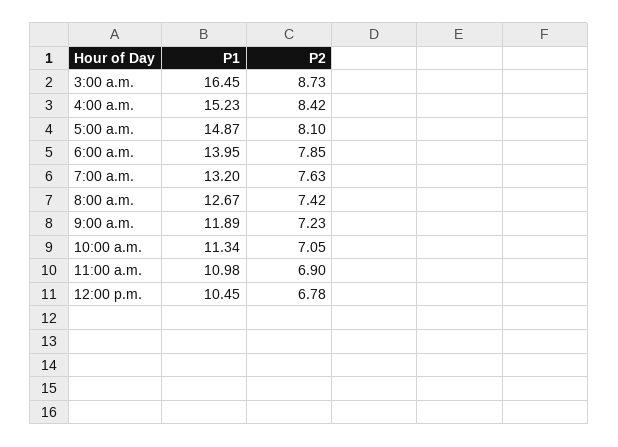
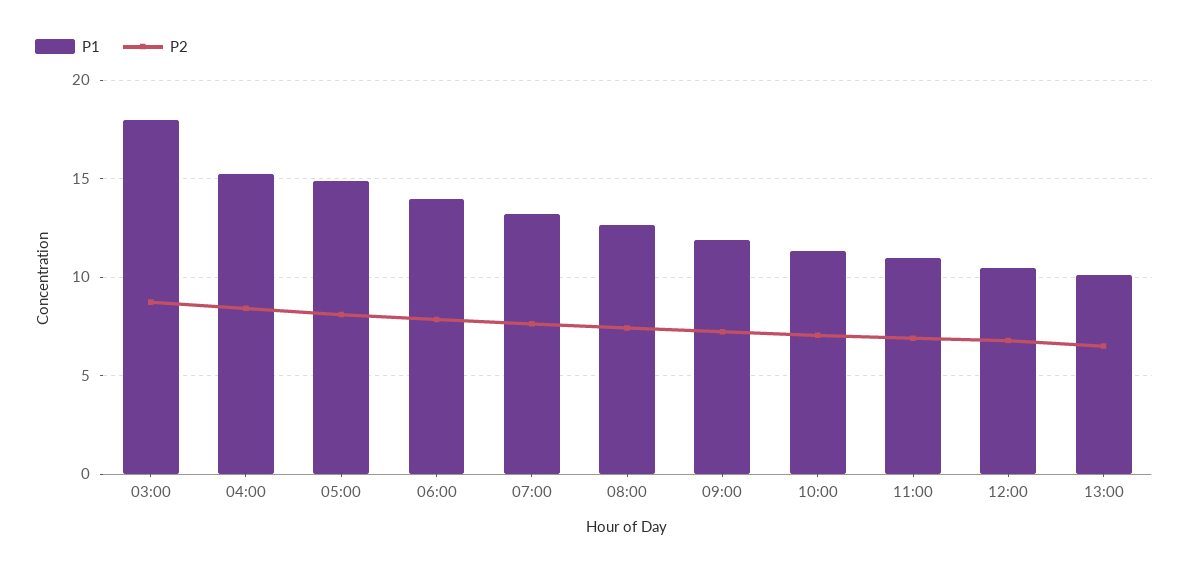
P1, 3:00 a.m.: 16.45 -> 18
P1, 13:00: none -> 10
P2, 13:00: none -> 6.5

